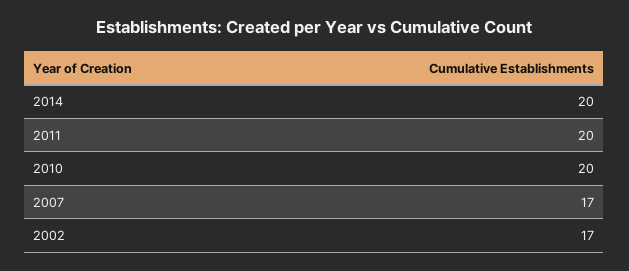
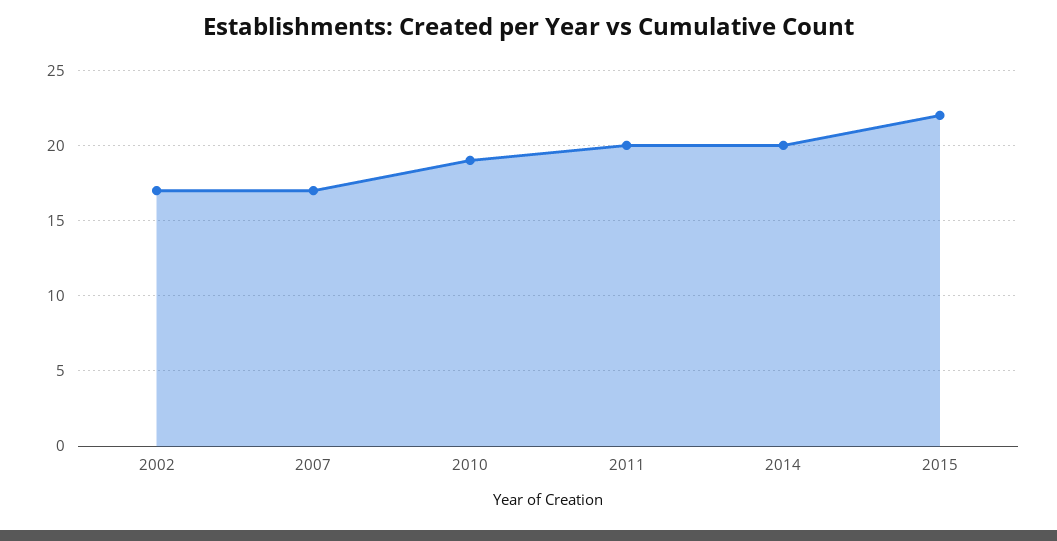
2010: 20 -> 19
2015: none -> 22

